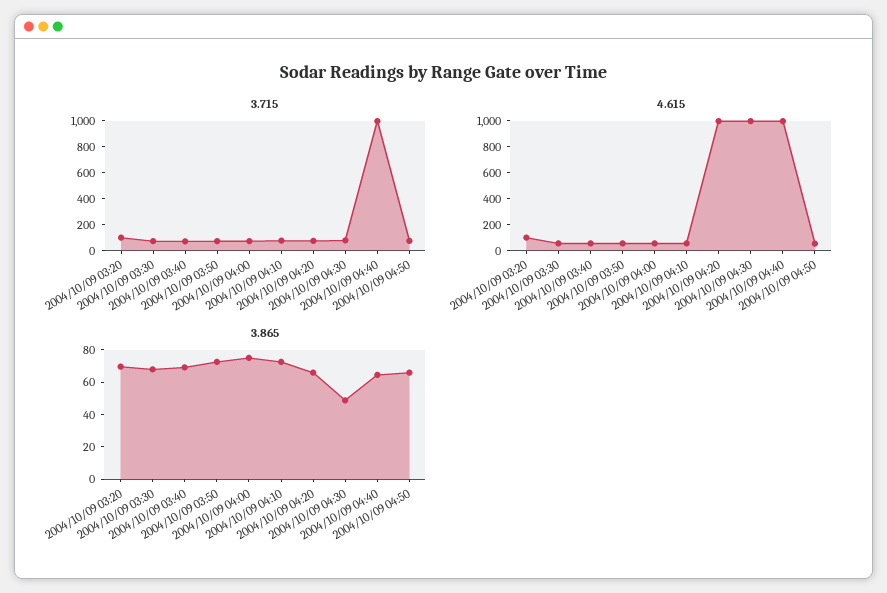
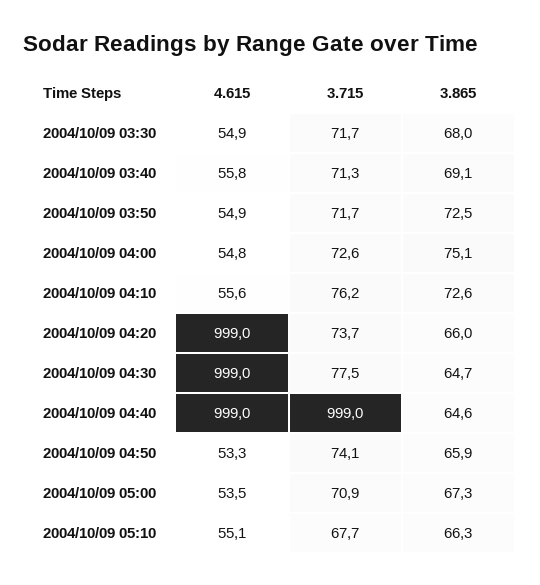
3.715, 2004/10/09 03:20: 100 -> none
4.615, 2004/10/09 03:20: 100 -> none
3.865, 2004/10/09 03:20: 70 -> none
3.865, 2004/10/09 04:30: 50 -> 64.7
4.615, 2004/10/09 05:00: none -> 53.5
3.715, 2004/10/09 05:00: none -> 70.9
3.865, 2004/10/09 05:00: none -> 67.3
4.615, 2004/10/09 05:10: none -> 55.1
3.715, 2004/10/09 05:10: none -> 67.7
3.865, 2004/10/09 05:10: none -> 66.3

